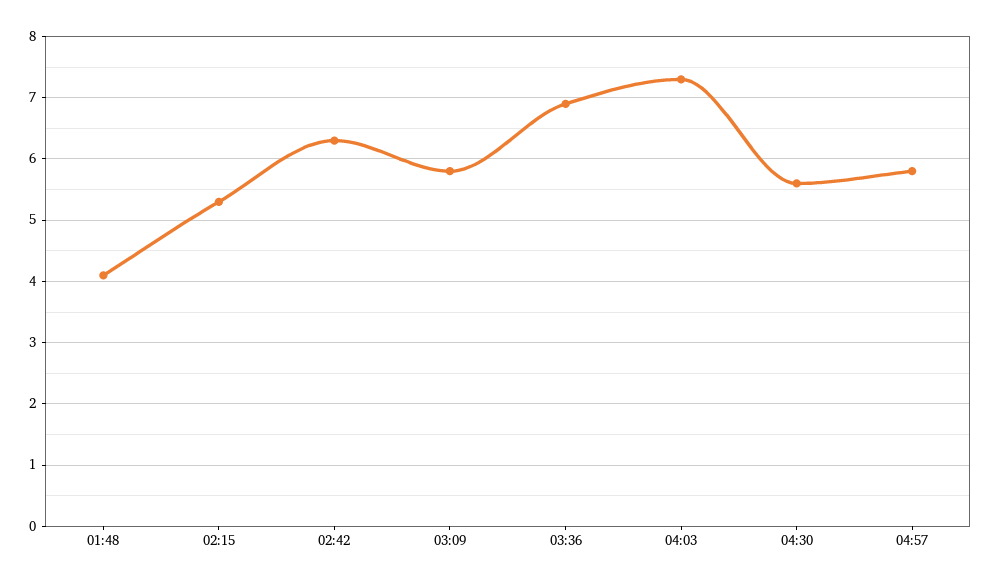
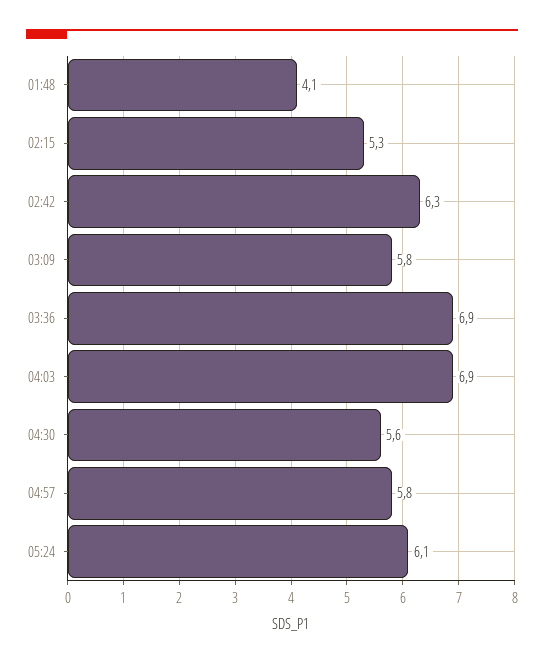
04:03: 7.3 -> 6.9
05:24: none -> 6.1

